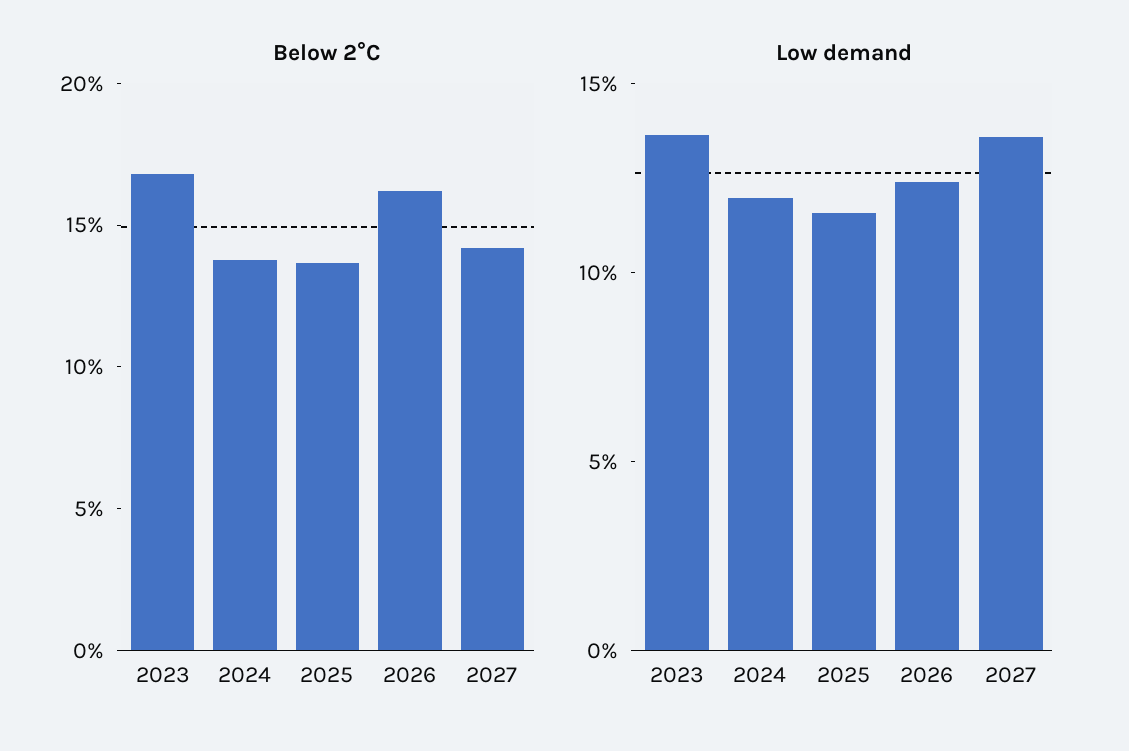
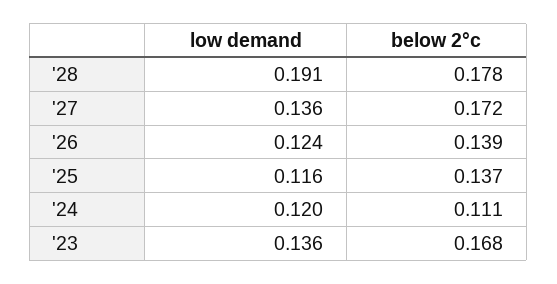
Below 2°C, 2024: 0.14 -> 0.111
Below 2°C, 2026: 0.16 -> 0.139
Below 2°C, 2027: 0.14 -> 0.172
Low demand, '28: none -> 0.191
Below 2°C, '28: none -> 0.178

